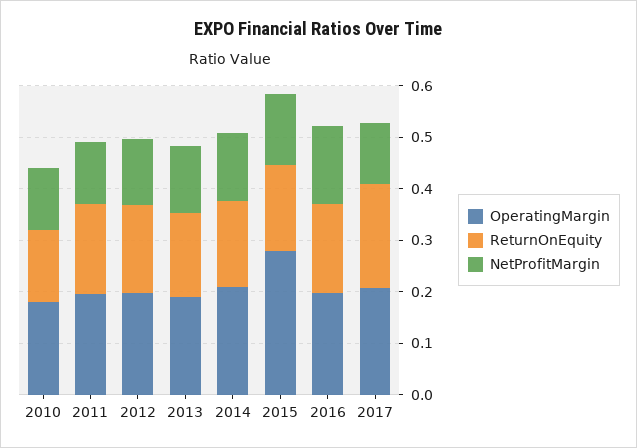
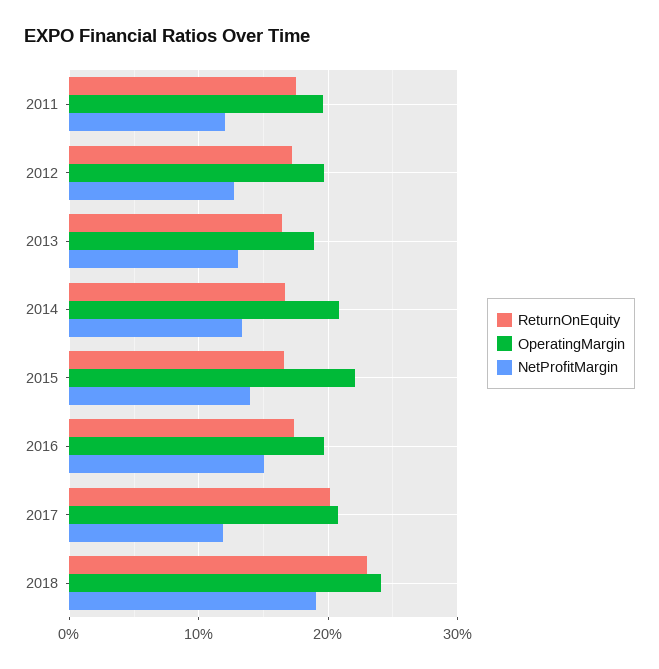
OperatingMargin, 2010: 0.18 -> none
ReturnOnEquity, 2010: 0.14 -> none
NetProfitMargin, 2010: 0.12 -> none
OperatingMargin, 2015: 0.28 -> 0.22
ReturnOnEquity, 2018: none -> 0.23
OperatingMargin, 2018: none -> 0.24
NetProfitMargin, 2018: none -> 0.19

